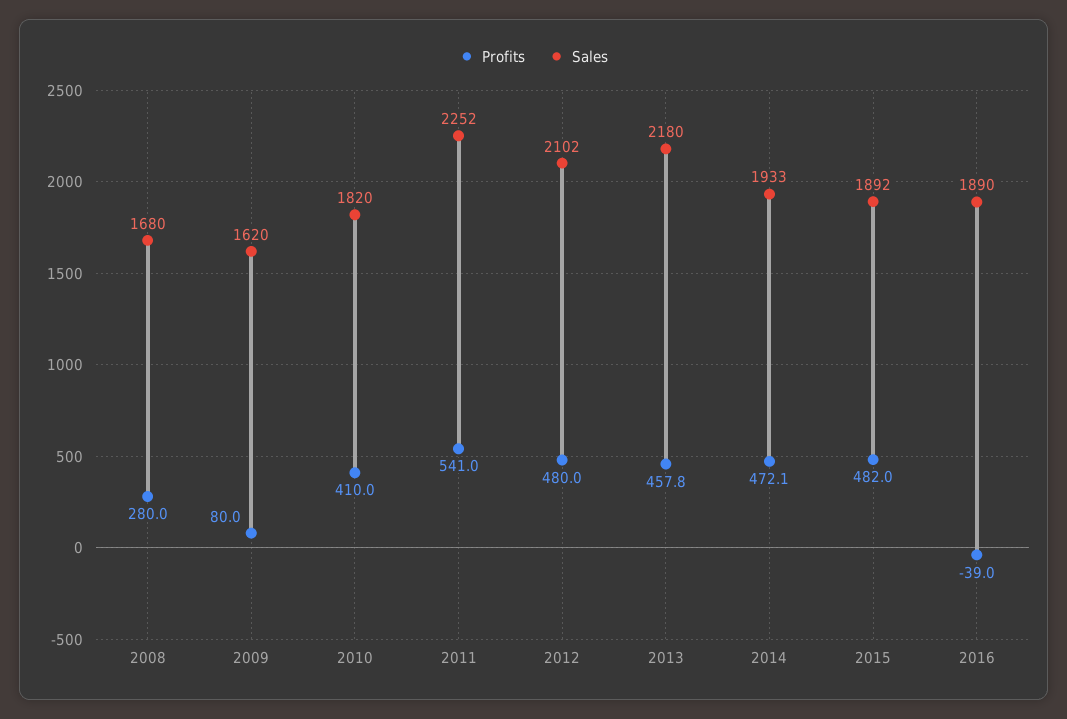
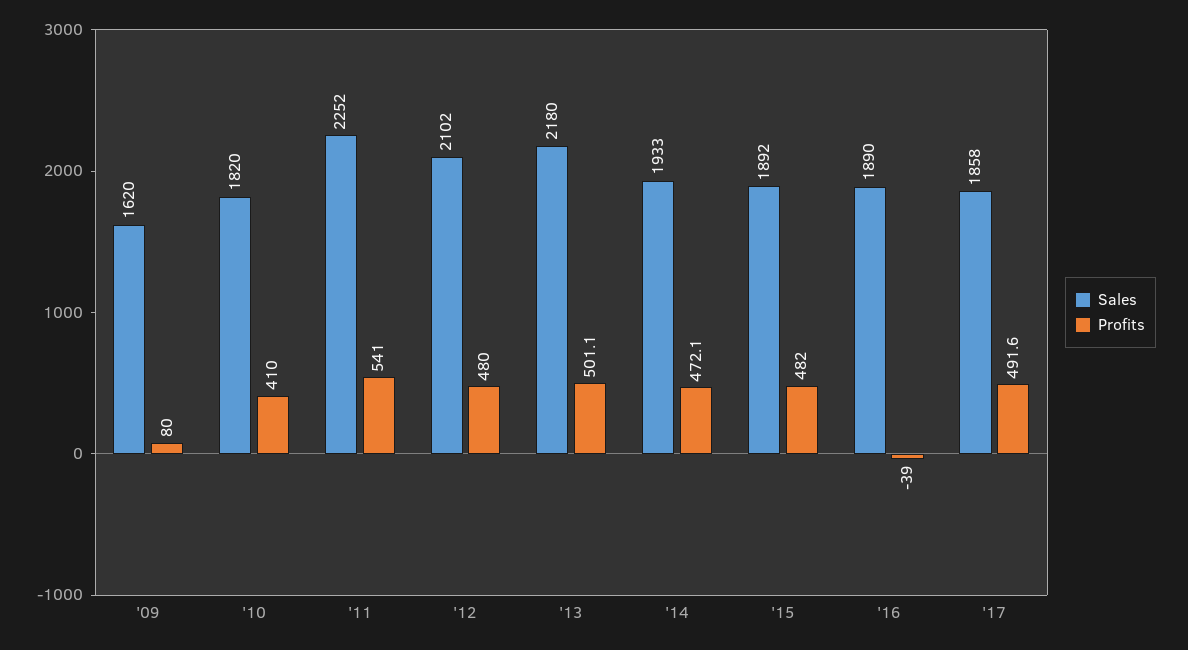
Profits, 2008: 280 -> none
Sales, 2008: 1680 -> none
Profits, 2013: 457.8 -> 501.1
Sales, '17: none -> 1858
Profits, '17: none -> 491.6

